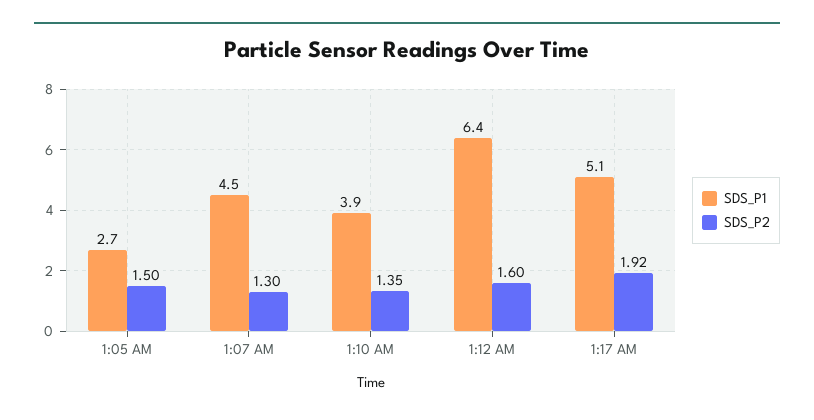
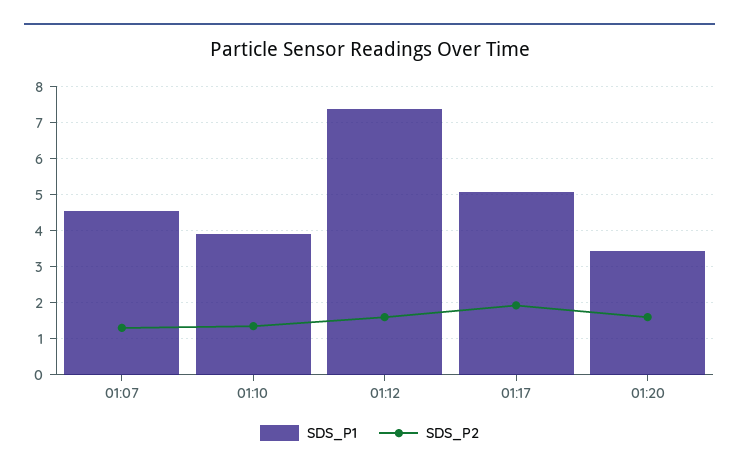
SDS_P1, 1:05 AM: 2.7 -> none
SDS_P2, 1:05 AM: 1.5 -> none
SDS_P1, 1:12 AM: 6.4 -> 7.4
SDS_P1, 01:20: none -> 3.4
SDS_P2, 01:20: none -> 1.6

